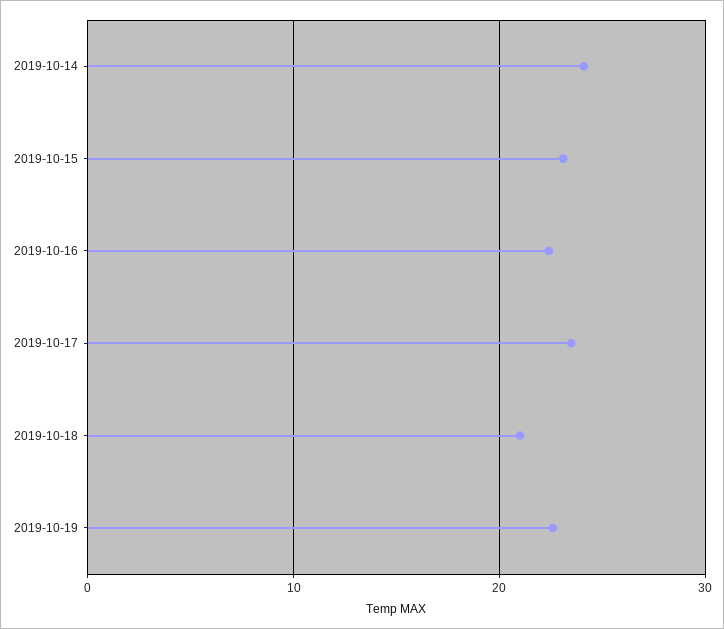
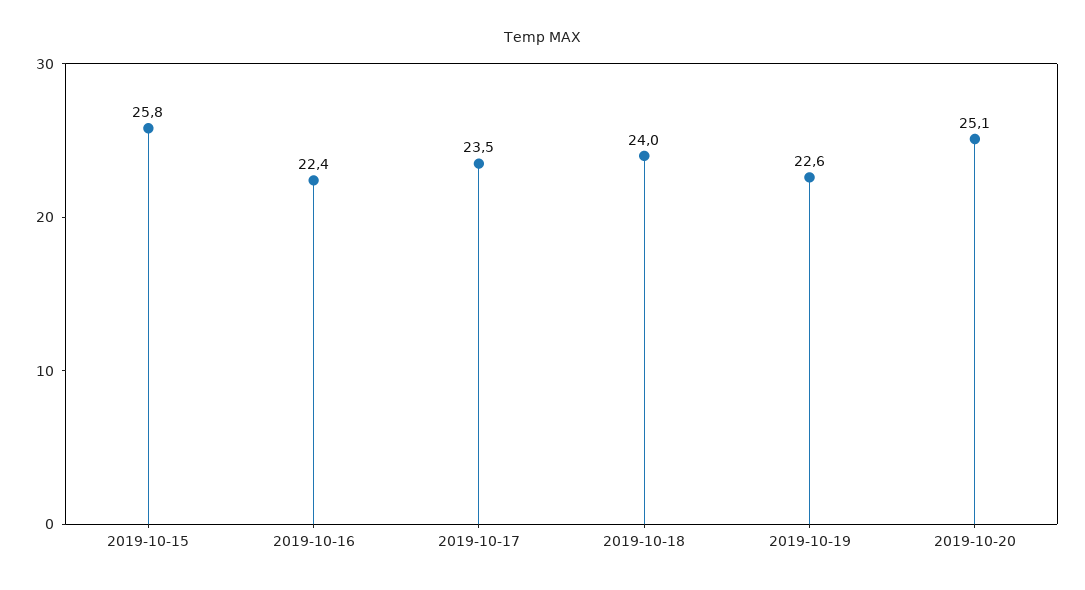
2019-10-14: 24 -> none
2019-10-15: 23 -> 25.8
2019-10-18: 21 -> 24
2019-10-20: none -> 25.1

